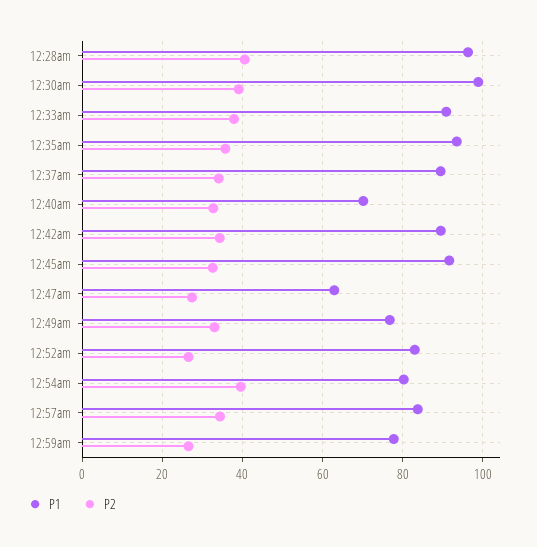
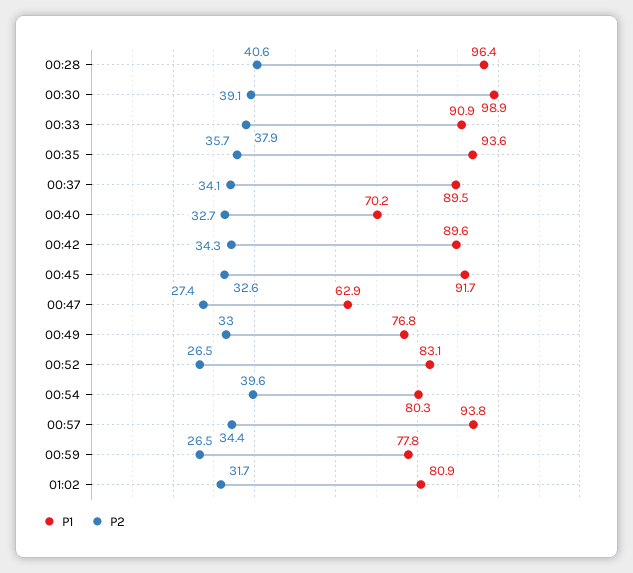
P1, 12:57am: 84 -> 93.8
P1, 01:02: none -> 80.9
P2, 01:02: none -> 31.7

